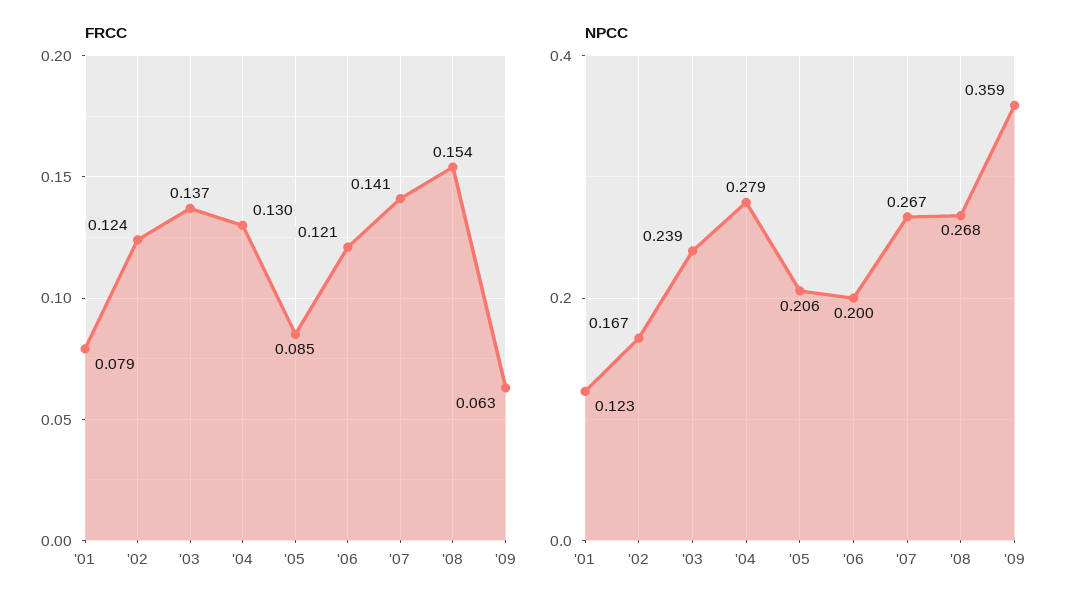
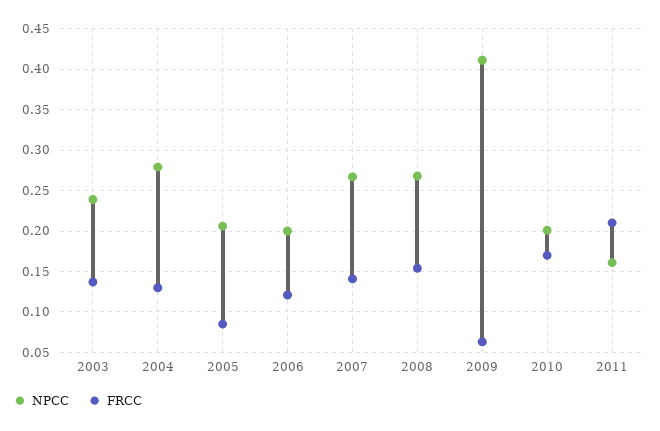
FRCC, '01: 0.079 -> none
FRCC, '02: 0.124 -> none
NPCC, '01: 0.123 -> none
NPCC, '02: 0.167 -> none
NPCC, '09: 0.359 -> 0.41
NPCC, 2010: none -> 0.2
FRCC, 2010: none -> 0.17
NPCC, 2011: none -> 0.16
FRCC, 2011: none -> 0.21

